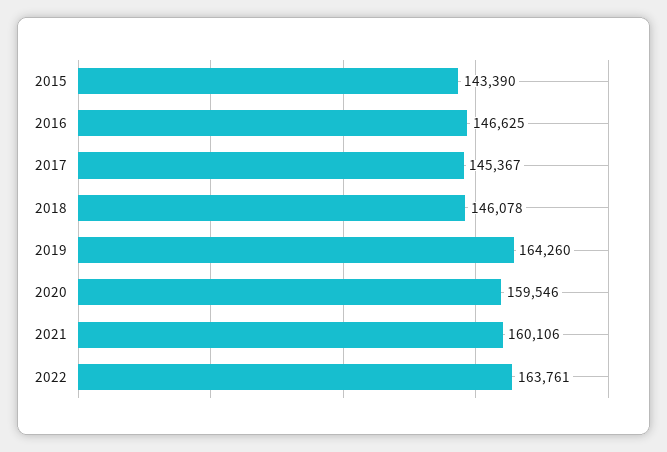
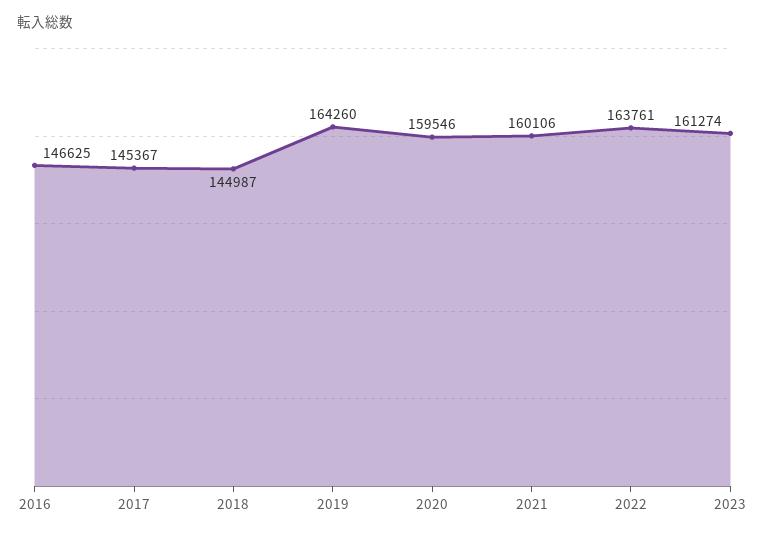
2015: 143390 -> none
2018: 146078 -> 144987
2023: none -> 161274

